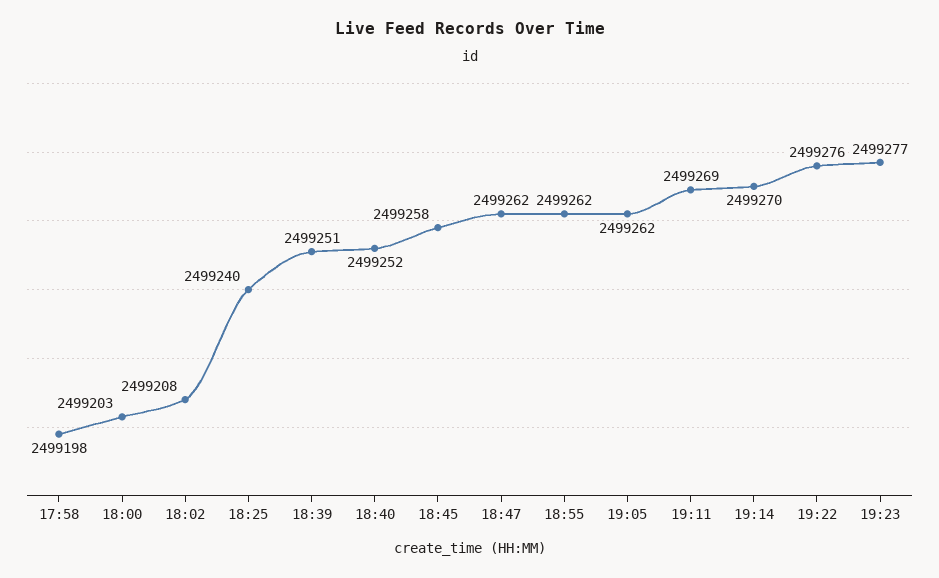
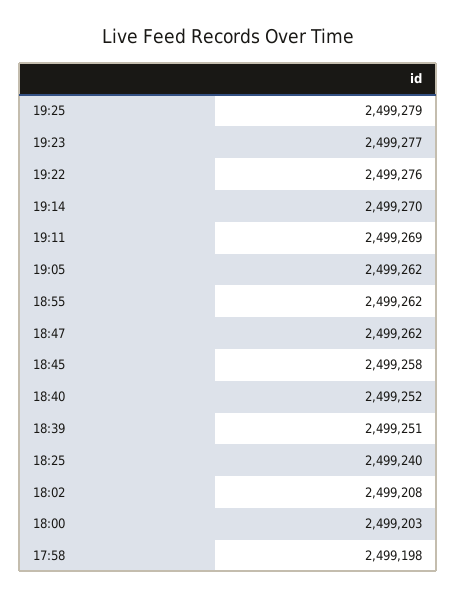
19:25: none -> 2499279

